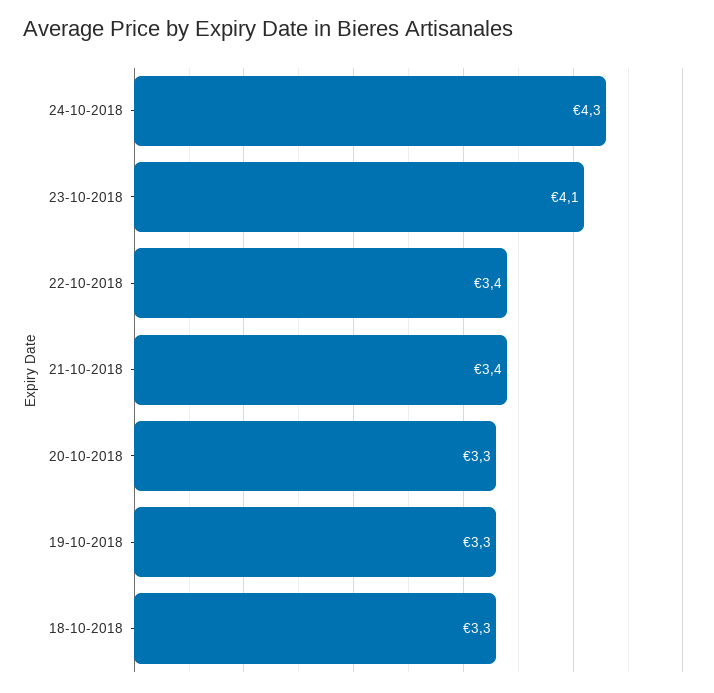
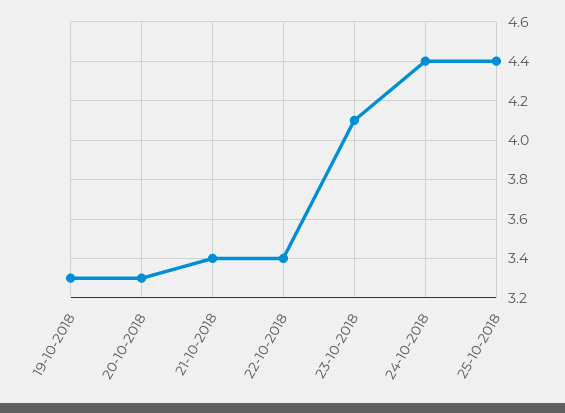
24-10-2018: 4.3 -> 4.4
18-10-2018: 3.3 -> none
25-10-2018: none -> 4.4

